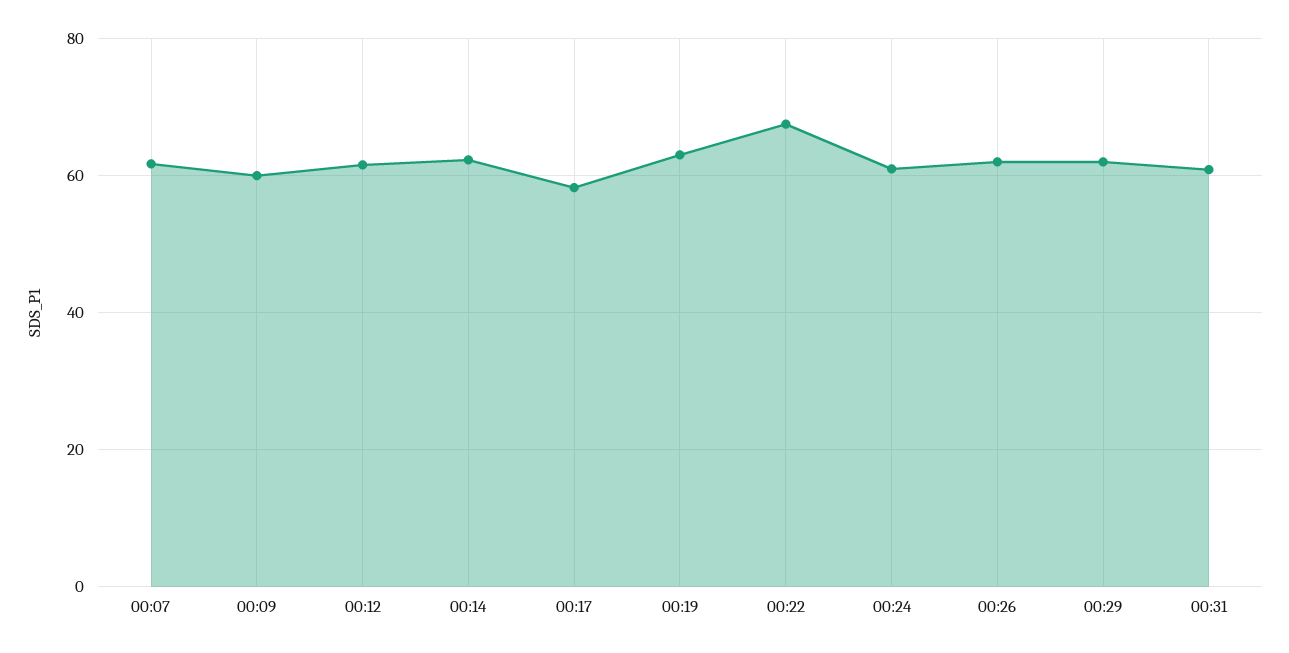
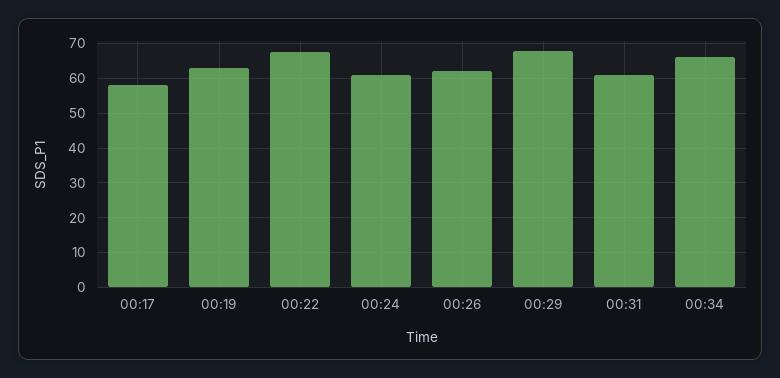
00:07: 62 -> none
00:09: 60 -> none
00:12: 62 -> none
00:14: 62 -> none
00:29: 62 -> 68
00:34: none -> 66

